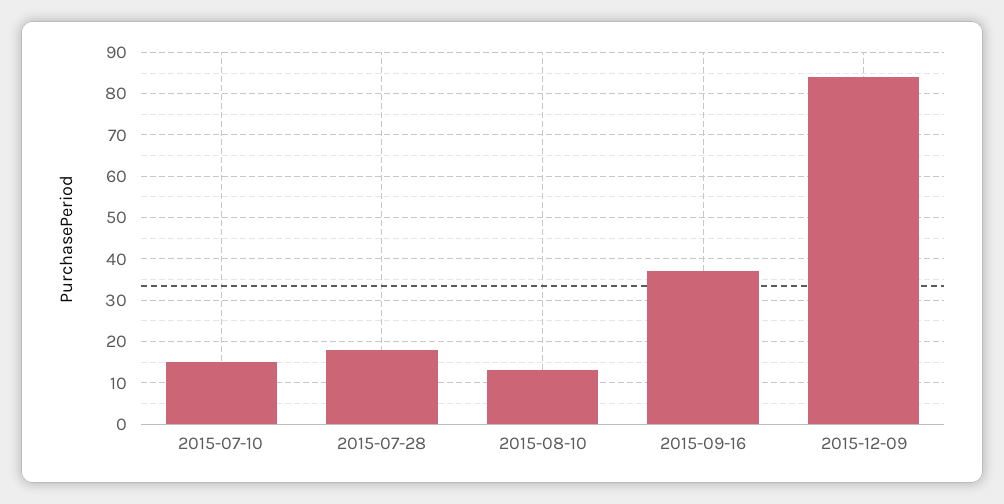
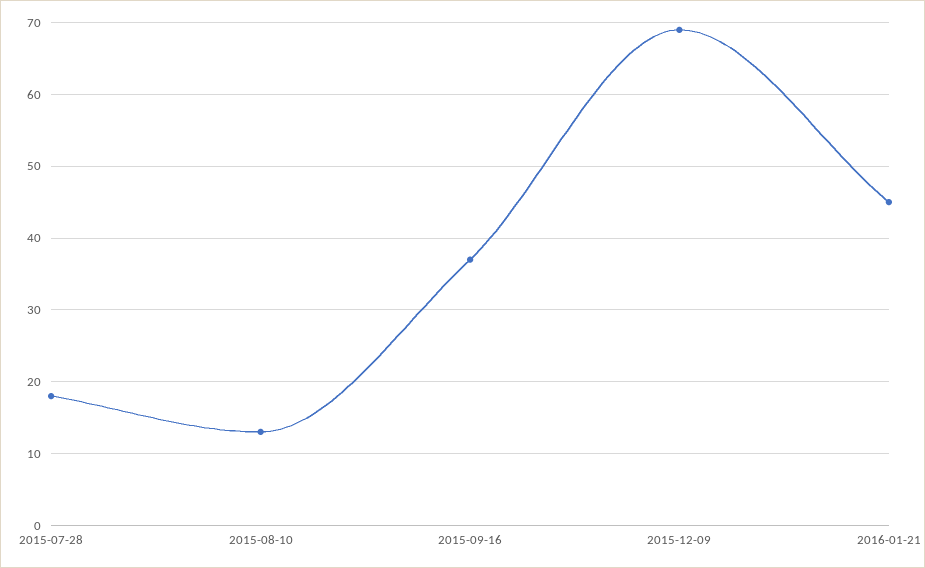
2015-07-10: 15 -> none
2015-12-09: 85 -> 69
2016-01-21: none -> 45

